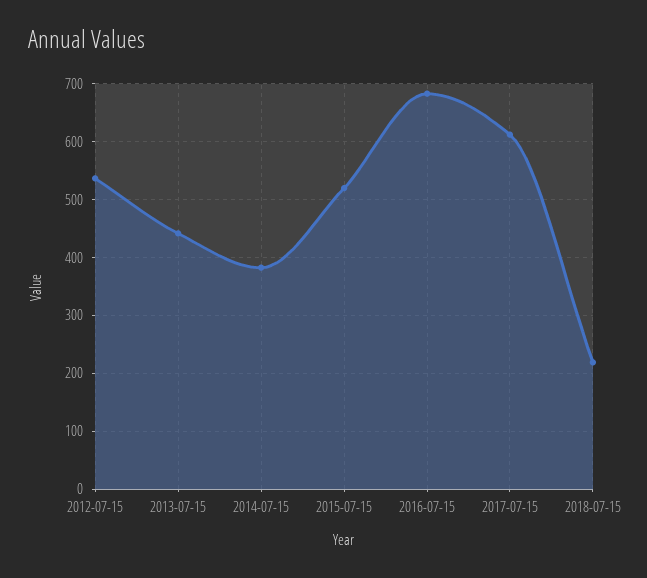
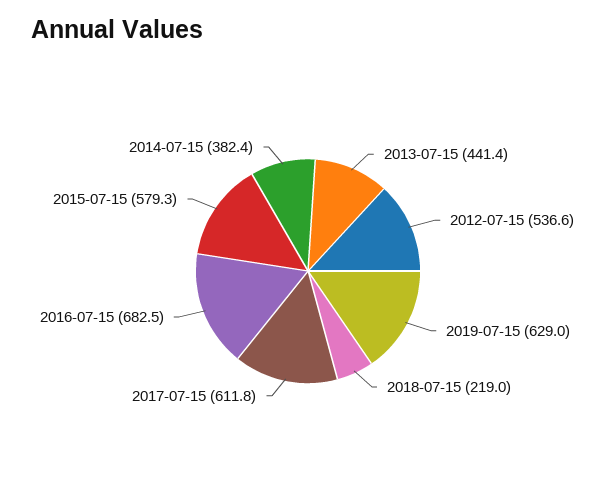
2015-07-15: 520 -> 579.3
2019-07-15: none -> 629

